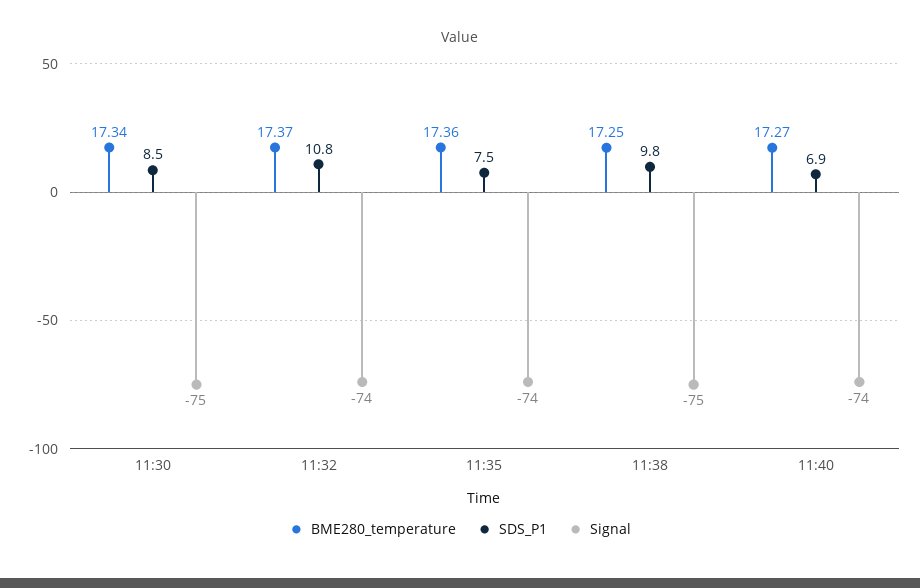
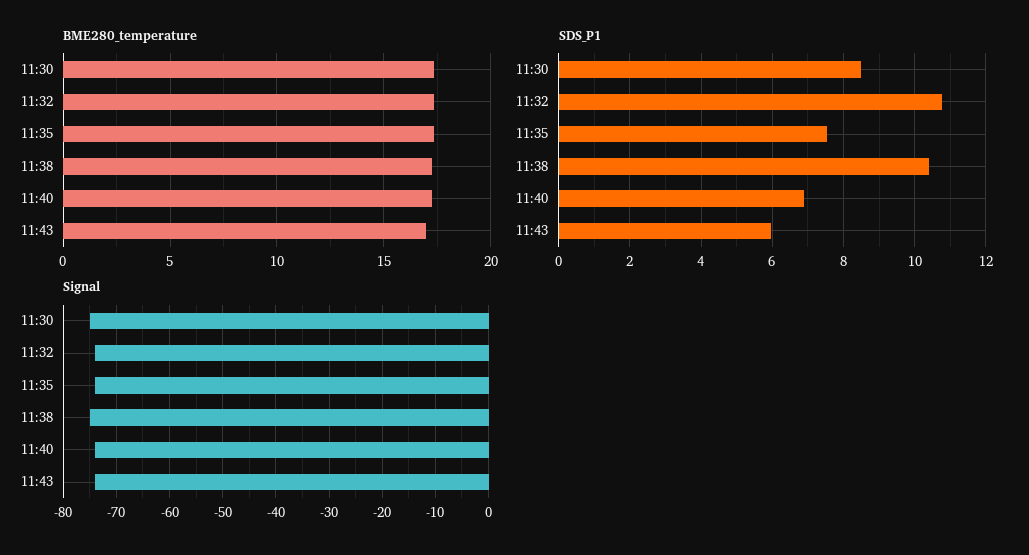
SDS_P1, 11:38: 9.8 -> 10.4
BME280_temperature, 11:43: none -> 17
SDS_P1, 11:43: none -> 6
Signal, 11:43: none -> -75

